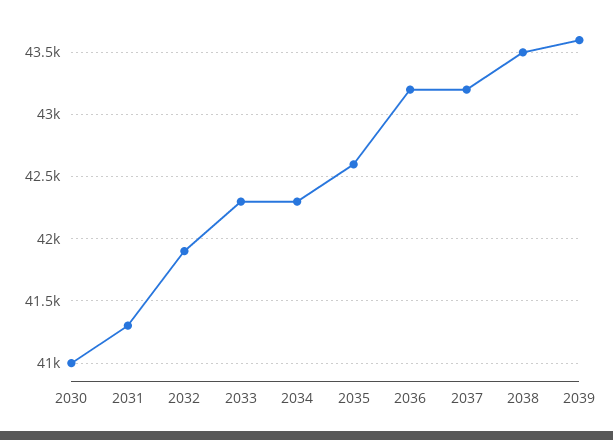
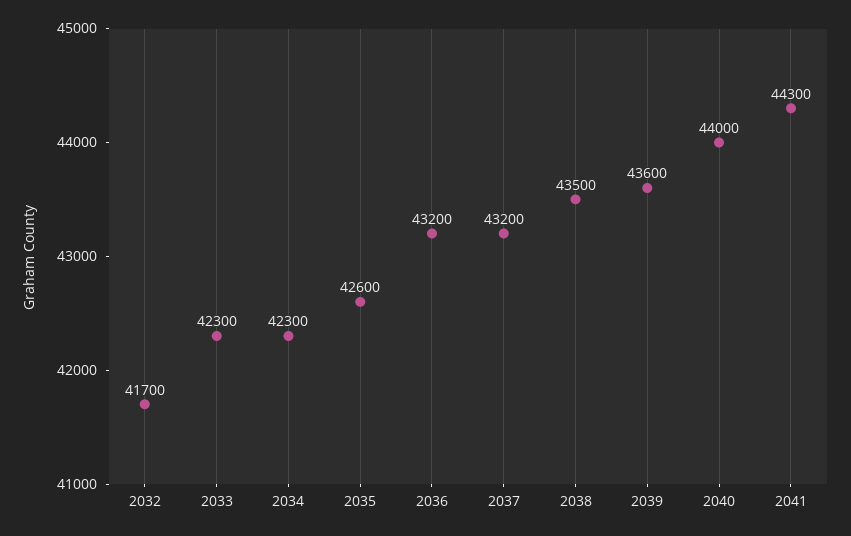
2030: 41000 -> none
2031: 41300 -> none
2032: 41900 -> 41700
2040: none -> 44000
2041: none -> 44300

